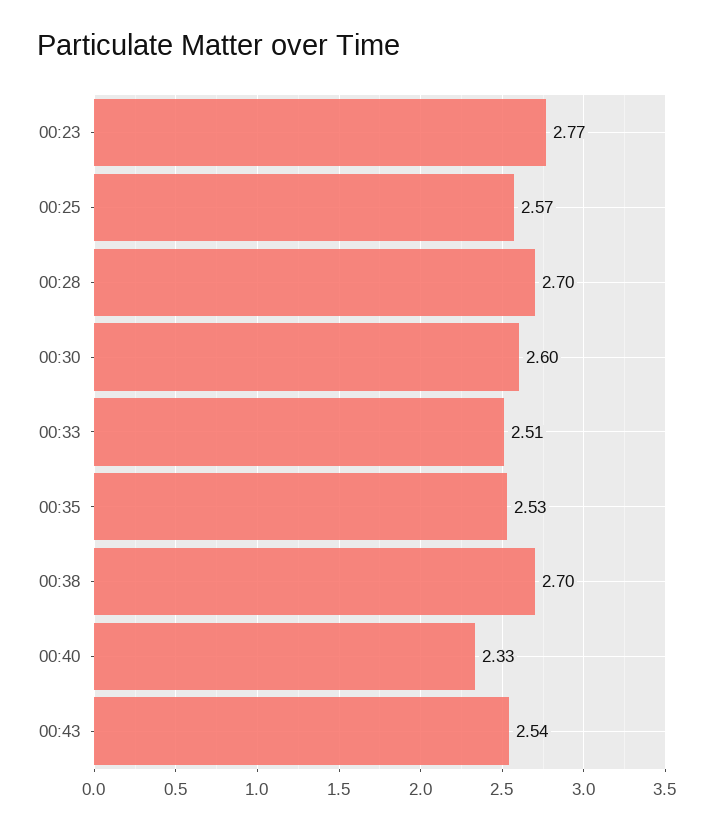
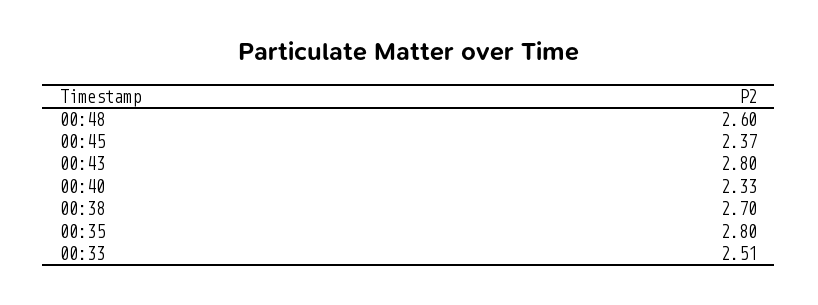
00:23: 2.77 -> none
00:25: 2.57 -> none
00:28: 2.7 -> none
00:30: 2.6 -> none
00:35: 2.53 -> 2.8
00:43: 2.54 -> 2.8
00:48: none -> 2.6
00:45: none -> 2.37

